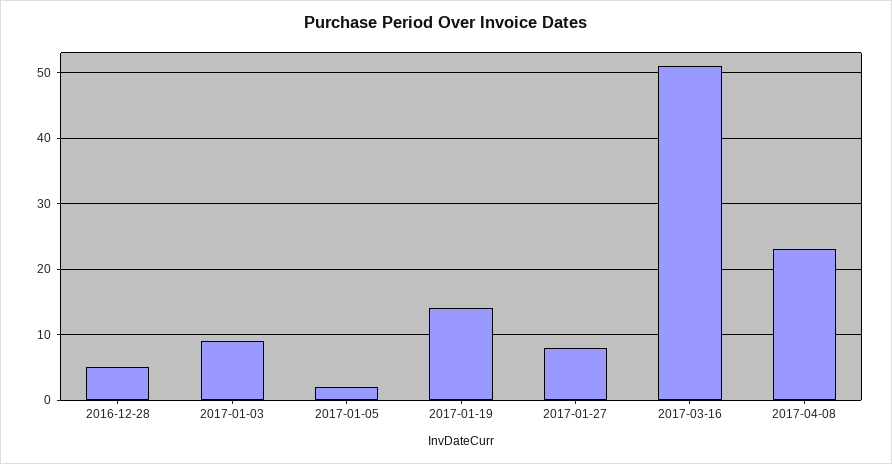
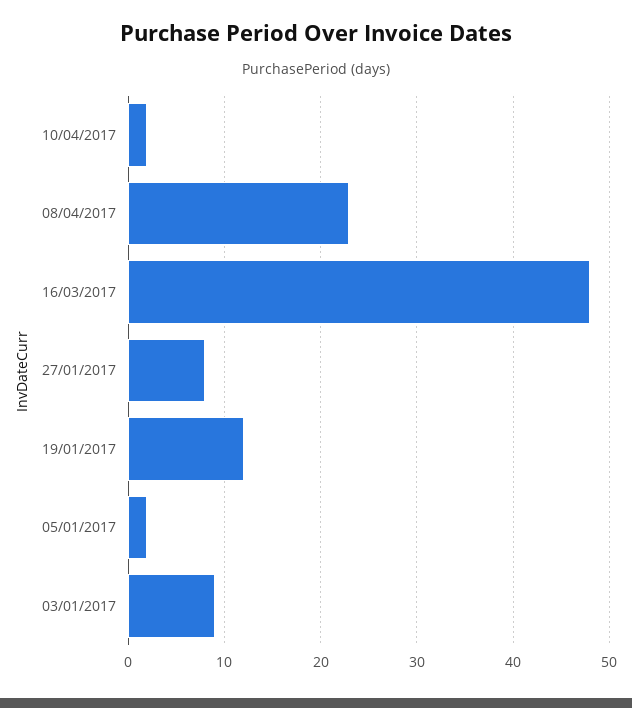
2016-12-28: 5 -> none
2017-01-19: 14 -> 12
2017-03-16: 51 -> 48
10/04/2017: none -> 2

